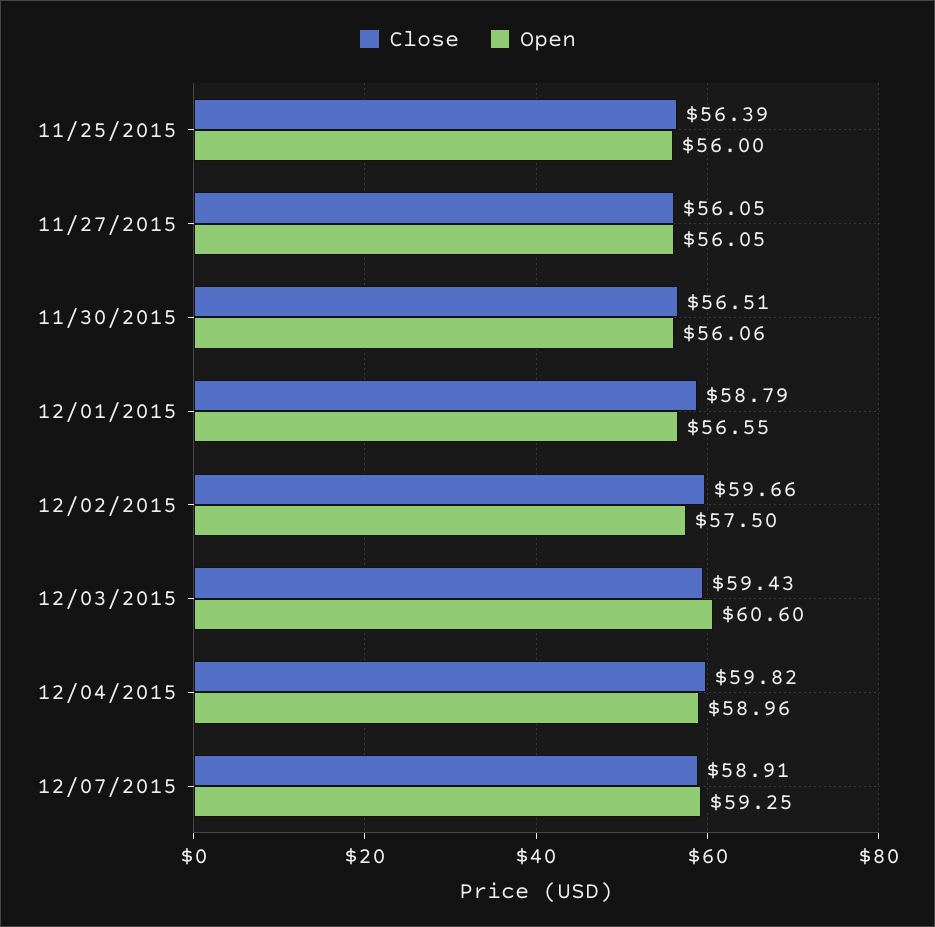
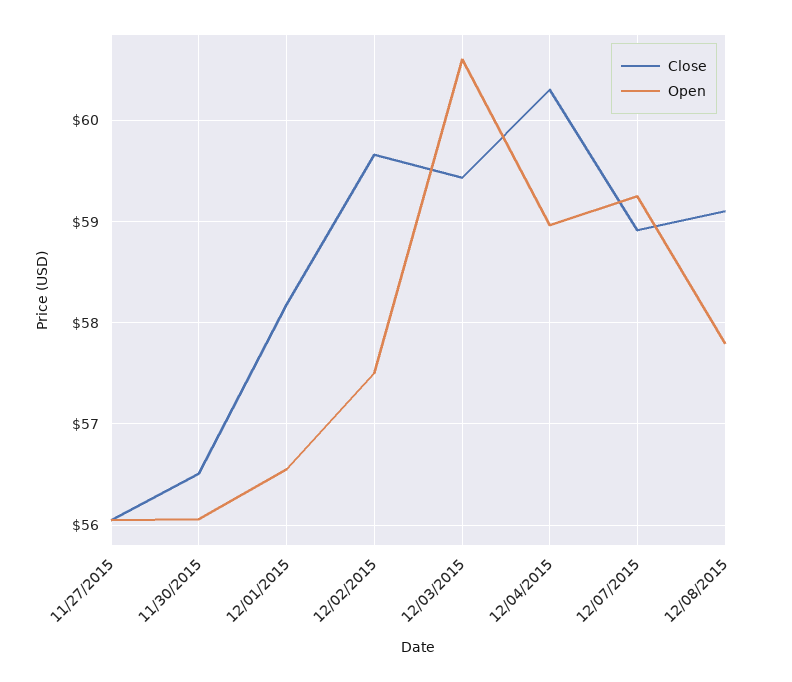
Close, 11/25/2015: 56.39 -> none
Open, 11/25/2015: 56 -> none
Close, 12/01/2015: 58.79 -> 58.2
Close, 12/04/2015: 59.82 -> 60.3
Close, 12/08/2015: none -> 59.1
Open, 12/08/2015: none -> 57.8

